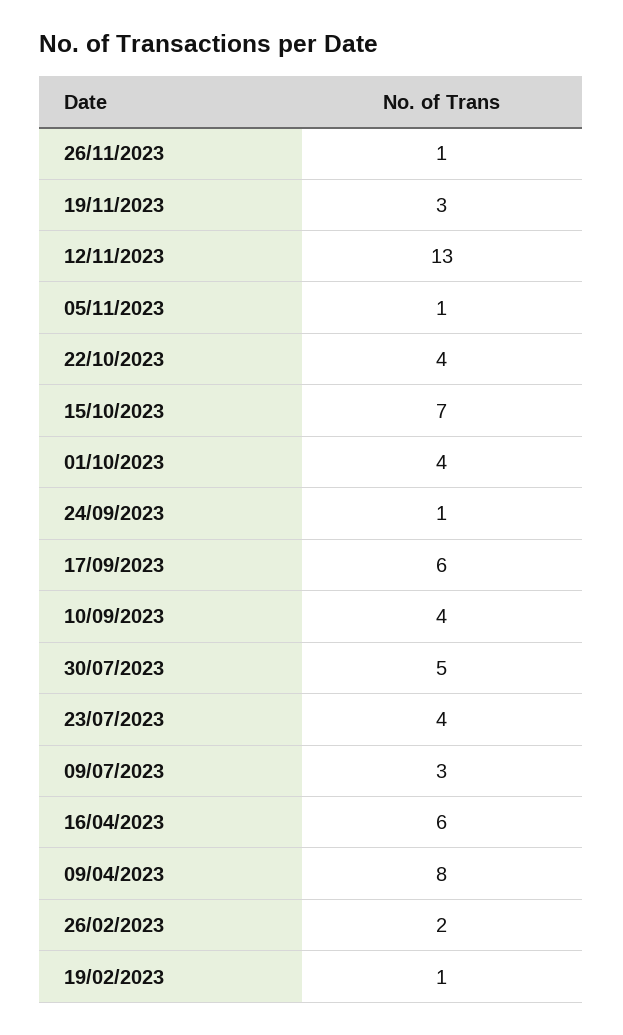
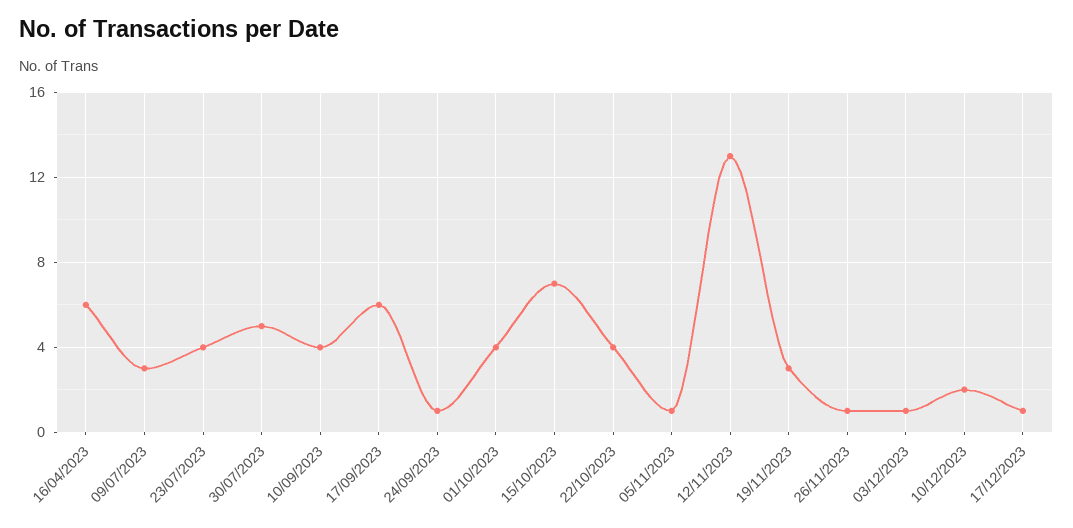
09/04/2023: 8 -> none
26/02/2023: 2 -> none
19/02/2023: 1 -> none
03/12/2023: none -> 1
10/12/2023: none -> 2
17/12/2023: none -> 1

